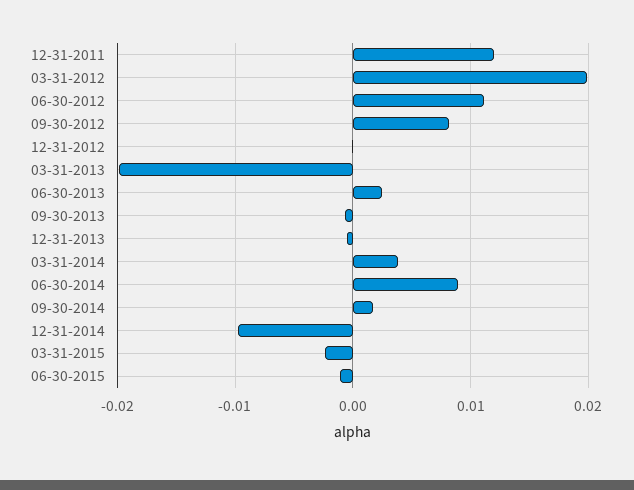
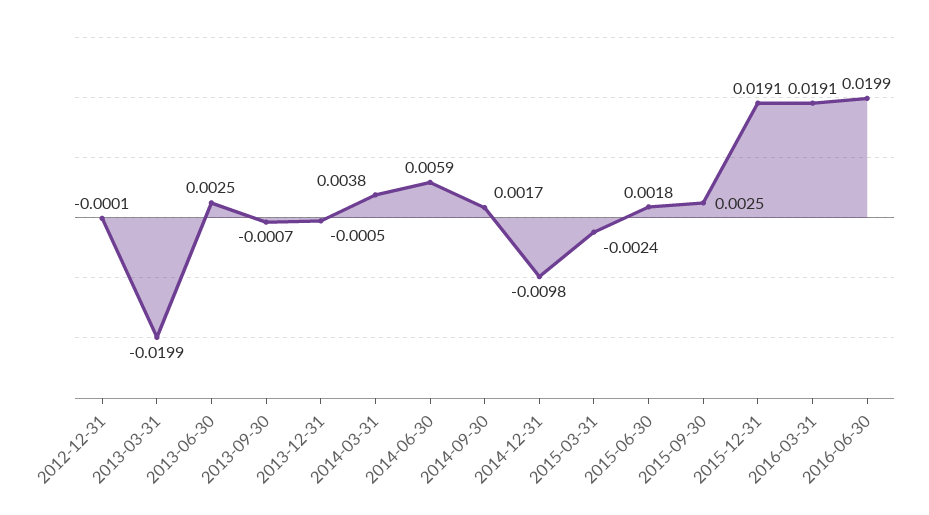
12-31-2011: 0.012 -> none
03-31-2012: 0.02 -> none
06-30-2012: 0.011 -> none
09-30-2012: 0.008 -> none
06-30-2014: 0.009 -> 0.0059
06-30-2015: -0.001 -> 0.0018
2015-09-30: none -> 0.0025
2015-12-31: none -> 0.0191
2016-03-31: none -> 0.0191
2016-06-30: none -> 0.0199

